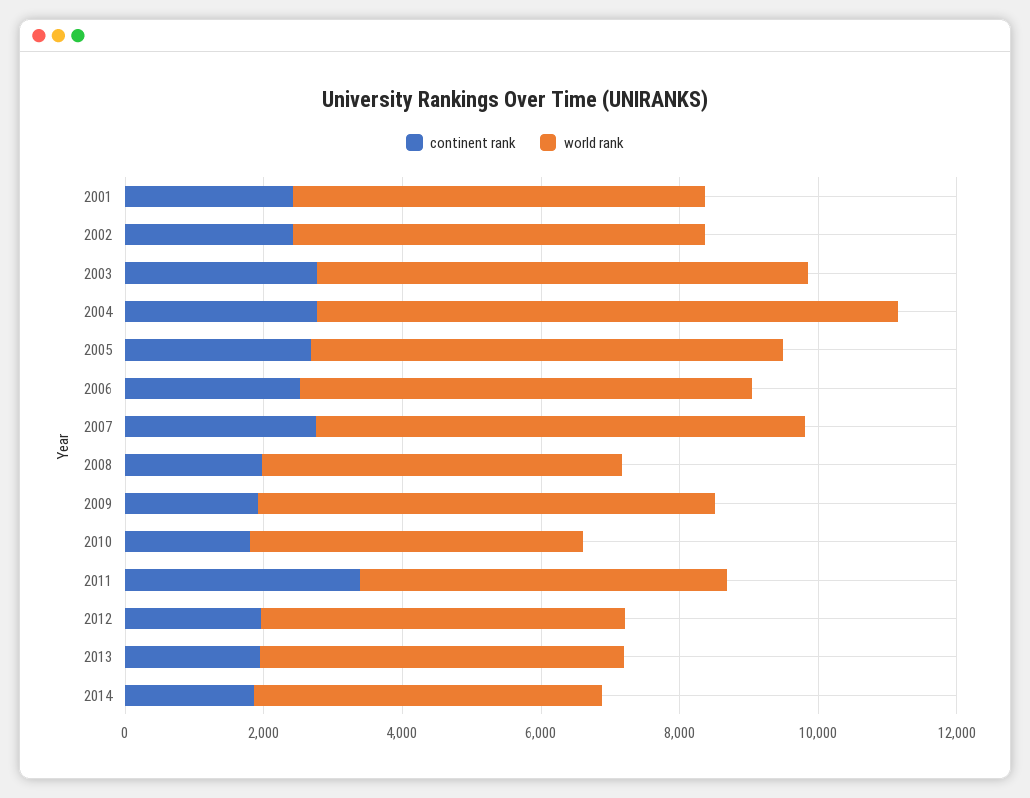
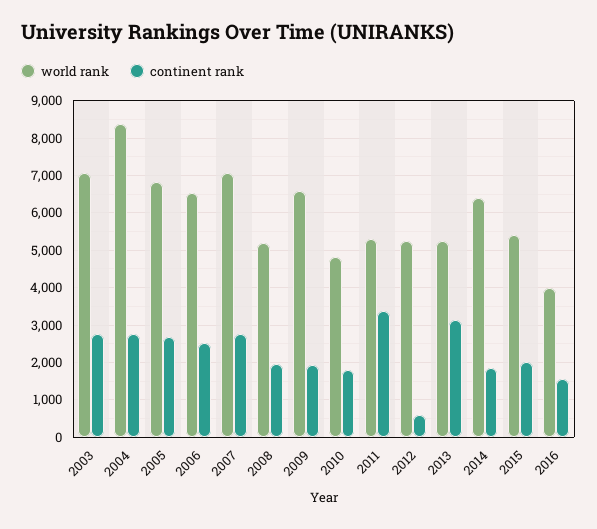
continent rank, 2001: 2500 -> none
world rank, 2001: 6000 -> none
continent rank, 2002: 2500 -> none
world rank, 2002: 6000 -> none
continent rank, 2012: 2000 -> 600
continent rank, 2013: 2000 -> 3200
world rank, 2014: 5000 -> 6400
world rank, 2015: none -> 5400
continent rank, 2015: none -> 2000
world rank, 2016: none -> 4000
continent rank, 2016: none -> 1600

